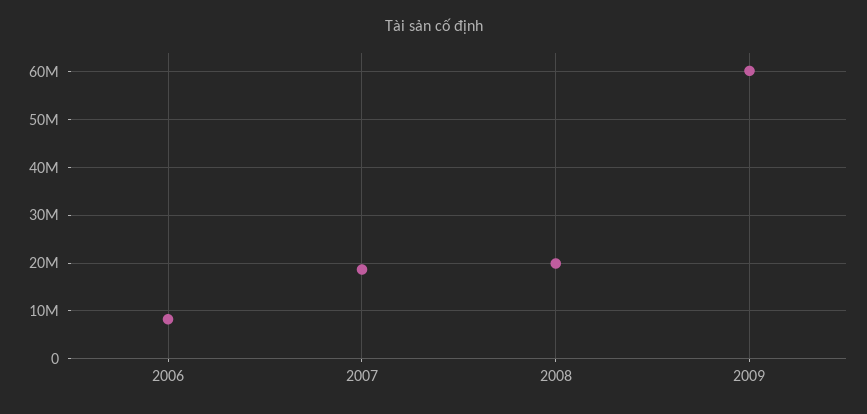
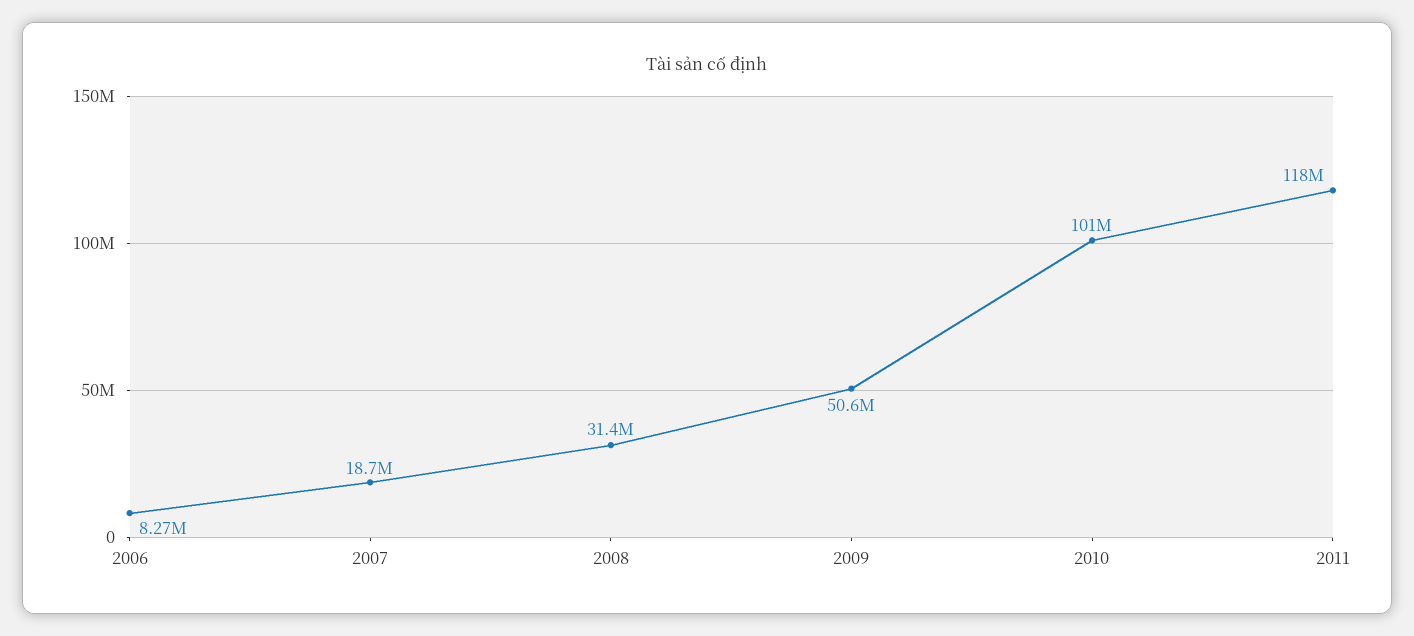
2008: 20000000 -> 31400000
2009: 60000000 -> 50600000
2010: none -> 101000000
2011: none -> 118000000

